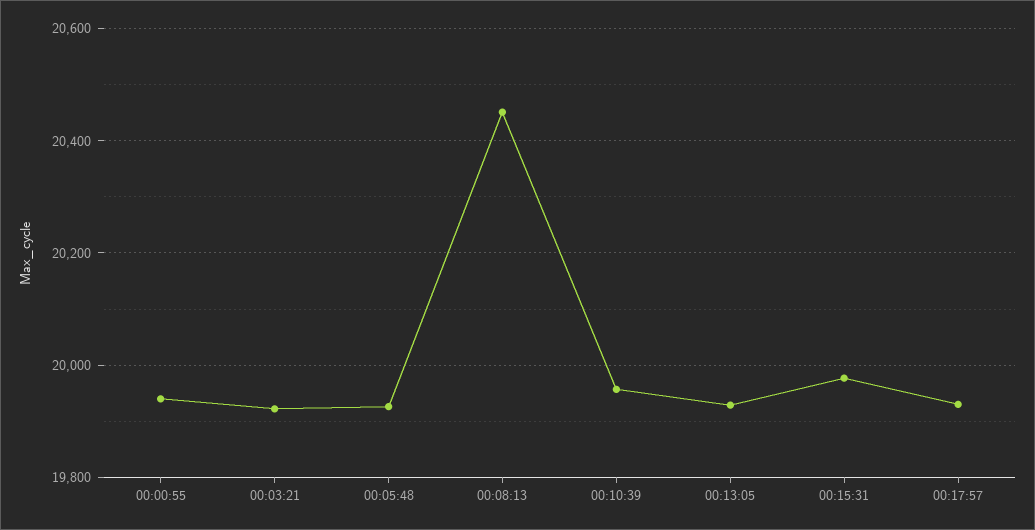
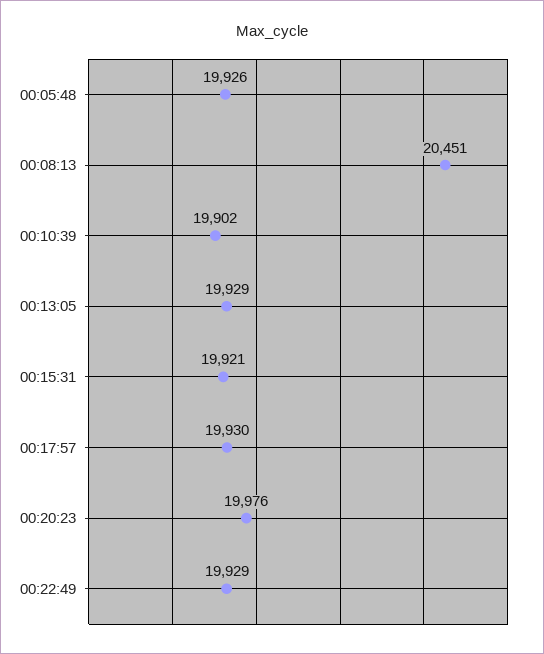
00:00:55: 19940 -> none
00:03:21: 19920 -> none
00:10:39: 19960 -> 19902
00:15:31: 19980 -> 19921
00:20:23: none -> 19976
00:22:49: none -> 19929

